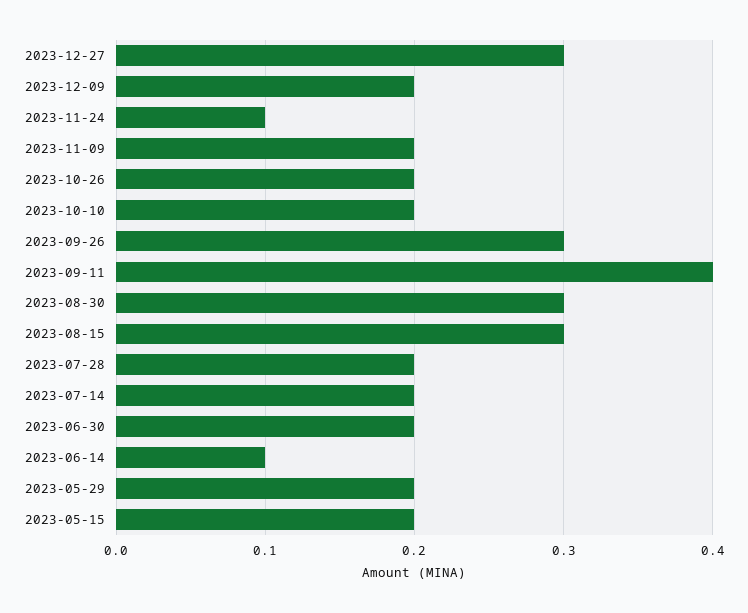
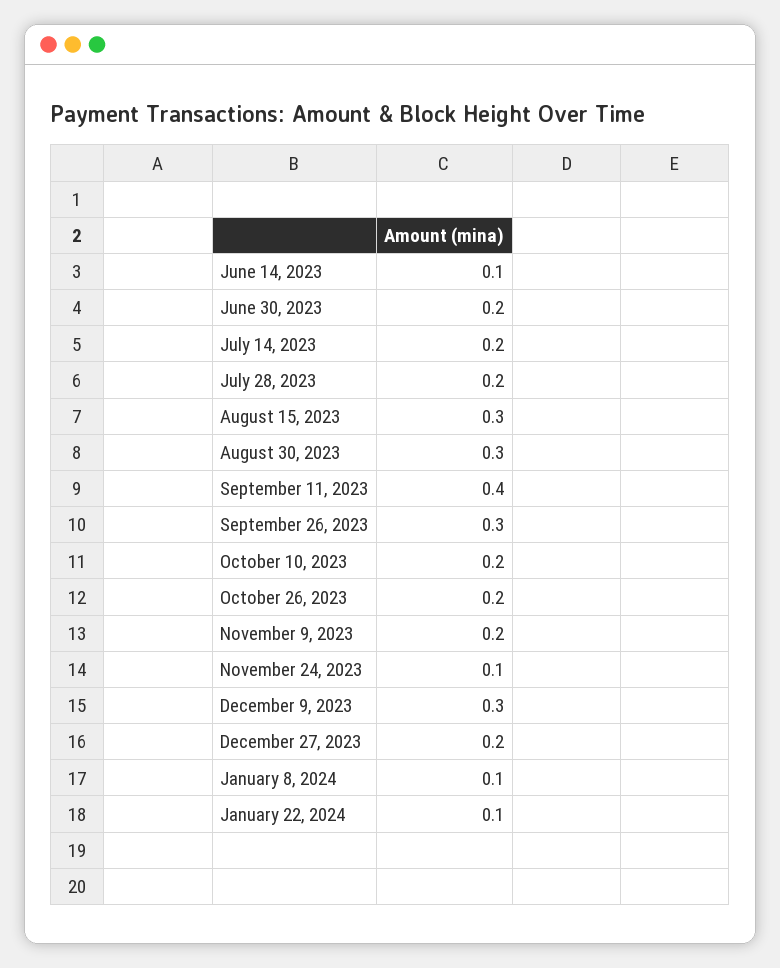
2023-12-27: 0.3 -> 0.2
2023-12-09: 0.2 -> 0.3
2023-05-29: 0.2 -> none
2023-05-15: 0.2 -> none
January 8, 2024: none -> 0.1
January 22, 2024: none -> 0.1

